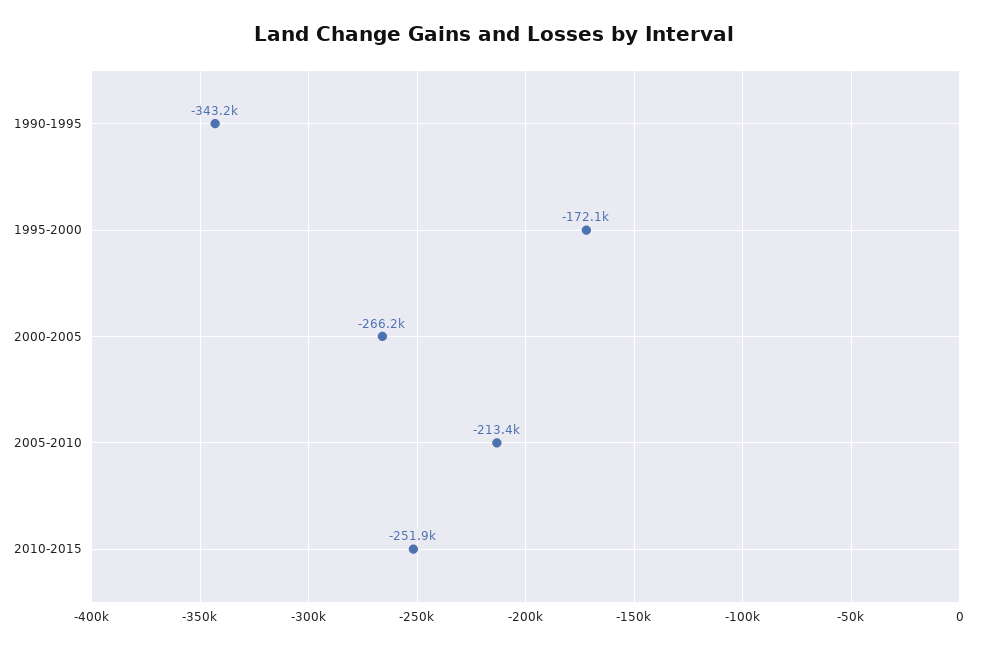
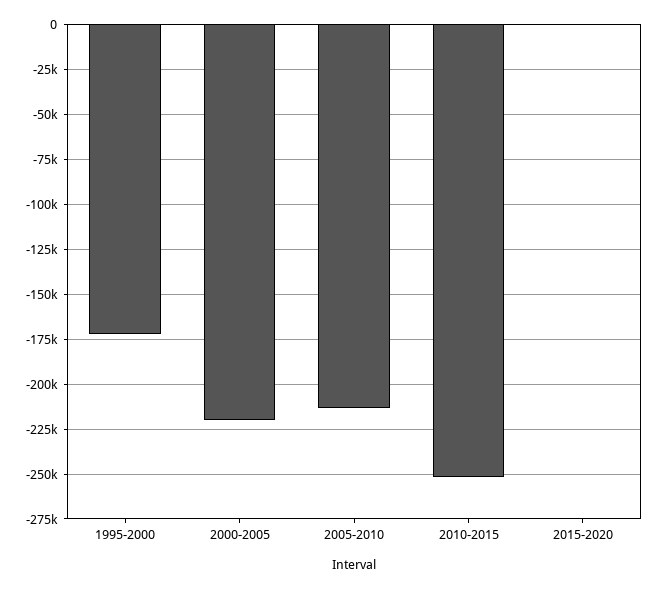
1990-1995: -343200 -> none
2000-2005: -266200 -> -220000
2015-2020: none -> 0

